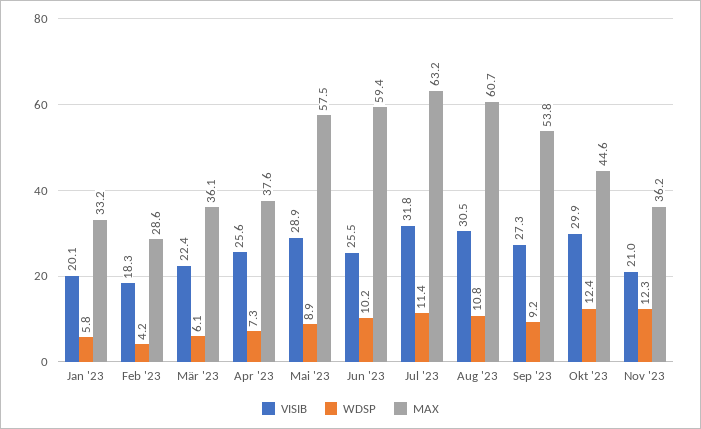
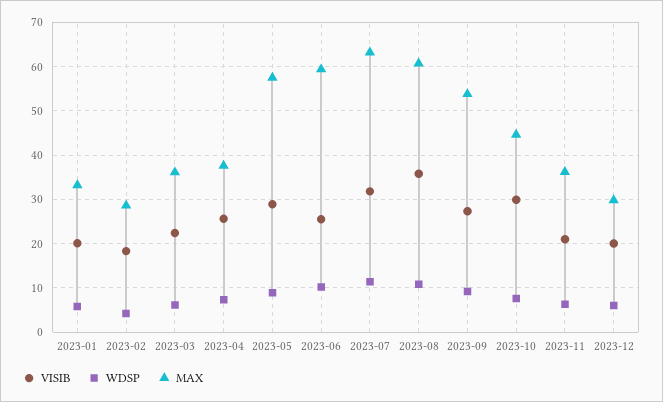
VISIB, Aug '23: 30.5 -> 36
WDSP, Okt '23: 12.4 -> 8
WDSP, Nov '23: 12.3 -> 6
VISIB, 2023-12: none -> 20
WDSP, 2023-12: none -> 6
MAX, 2023-12: none -> 30

